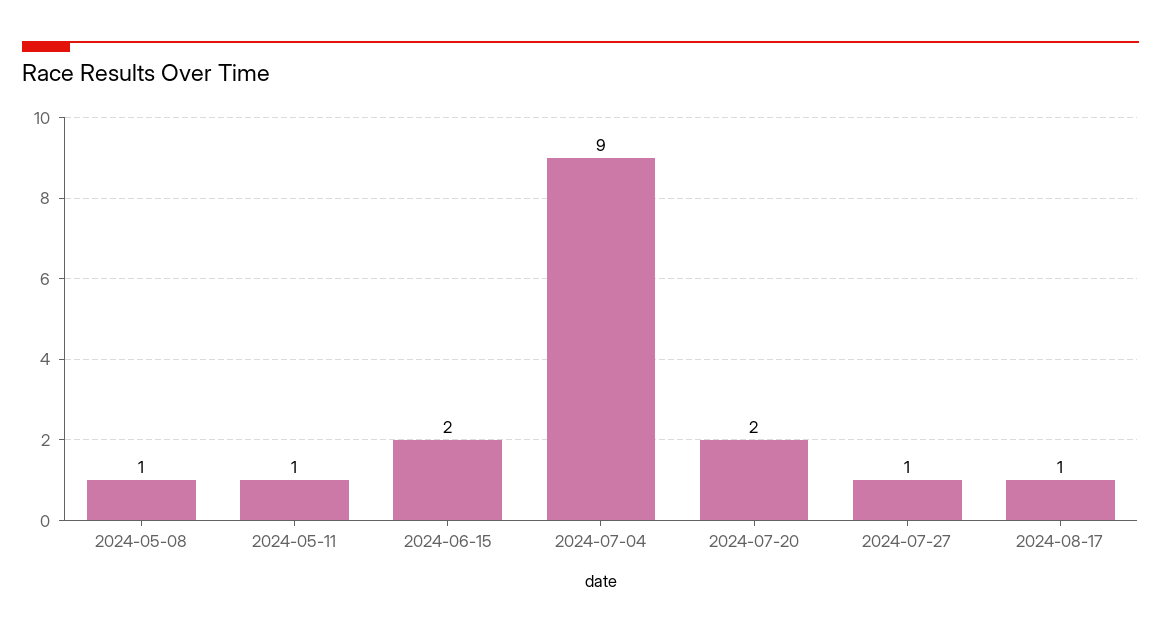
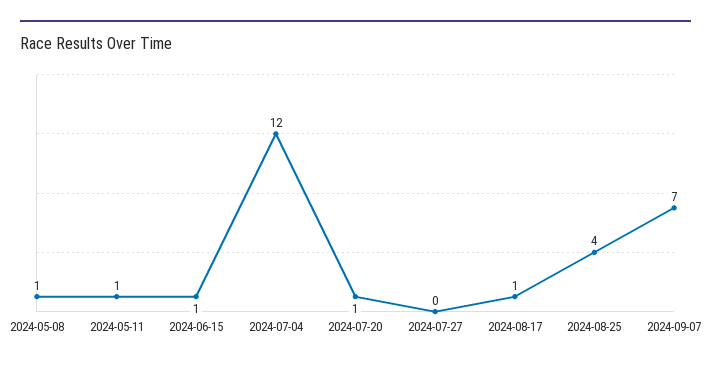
2024-06-15: 2 -> 1
2024-07-04: 9 -> 12
2024-07-20: 2 -> 1
2024-07-27: 1 -> 0
2024-08-25: none -> 4
2024-09-07: none -> 7

